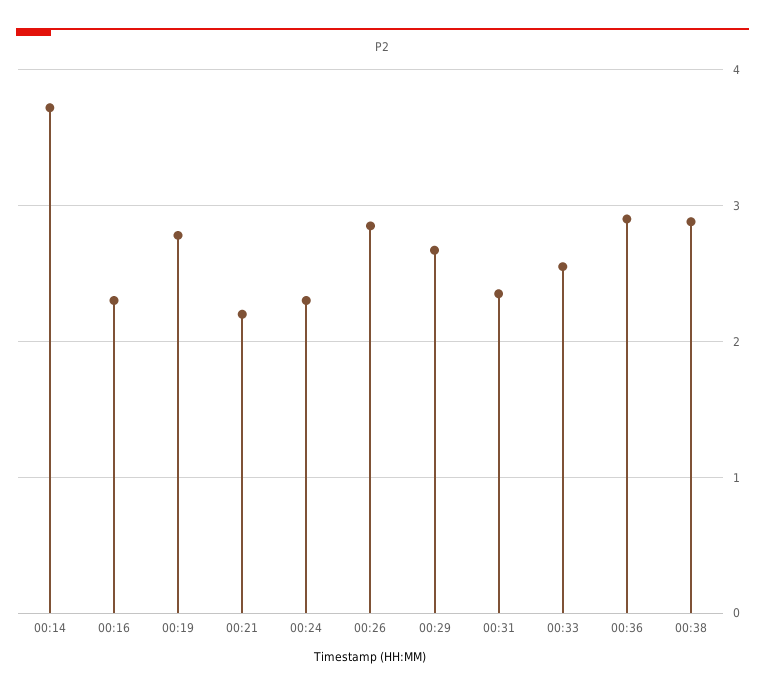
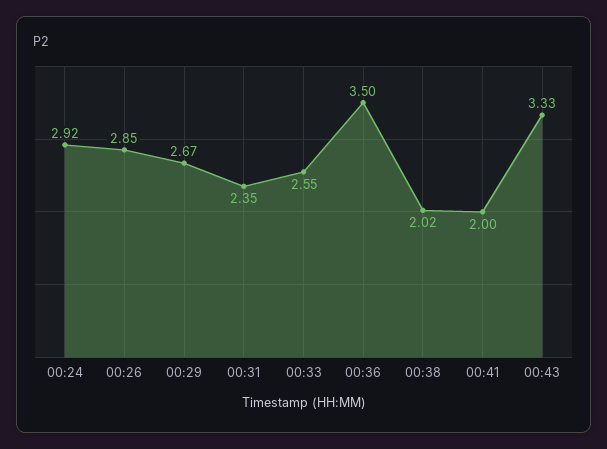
00:14: 3.7 -> none
00:16: 2.3 -> none
00:19: 2.8 -> none
00:21: 2.2 -> none
00:24: 2.3 -> 2.92
00:36: 2.9 -> 3.5
00:38: 2.9 -> 2.02
00:41: none -> 2
00:43: none -> 3.33

